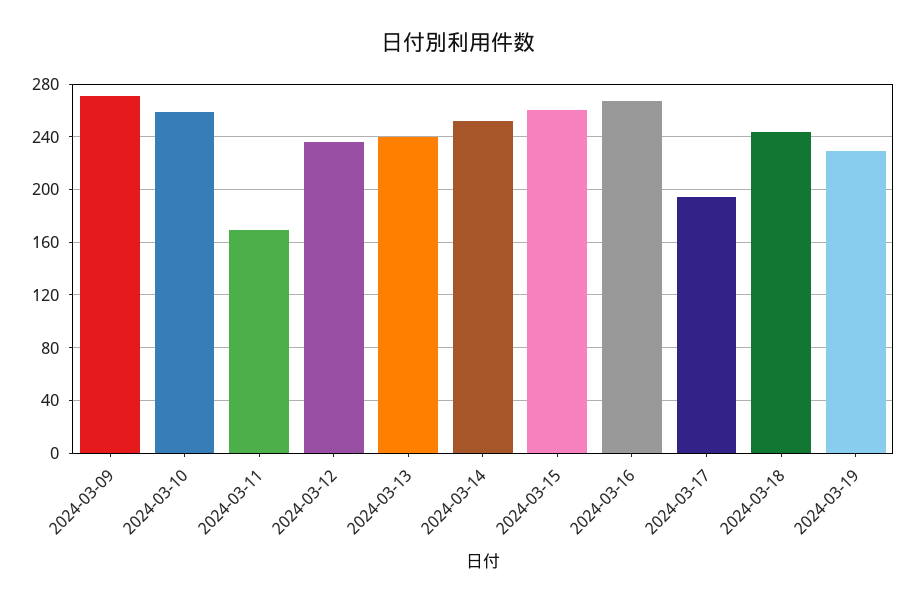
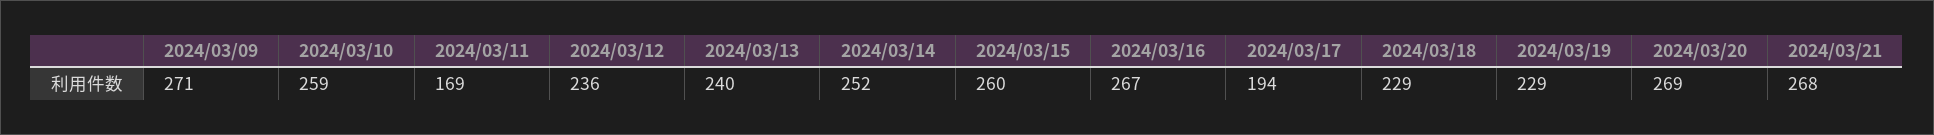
2024-03-18: 245 -> 229
2024/03/20: none -> 269
2024/03/21: none -> 268

